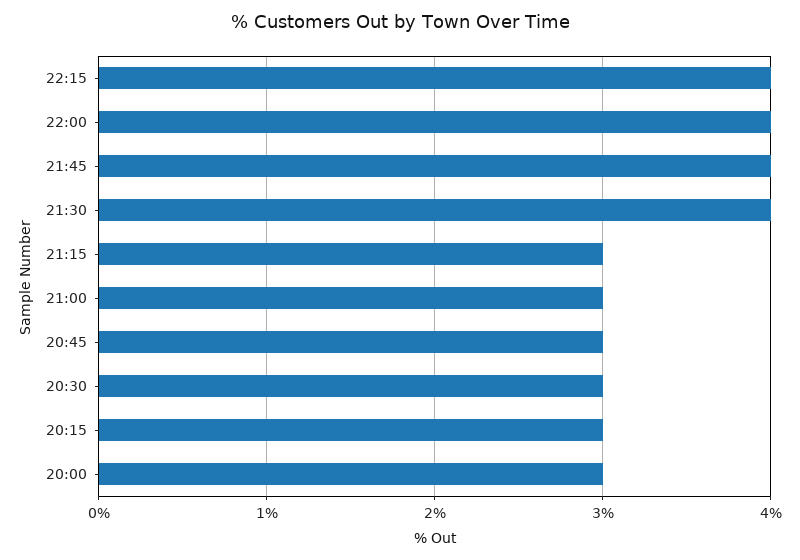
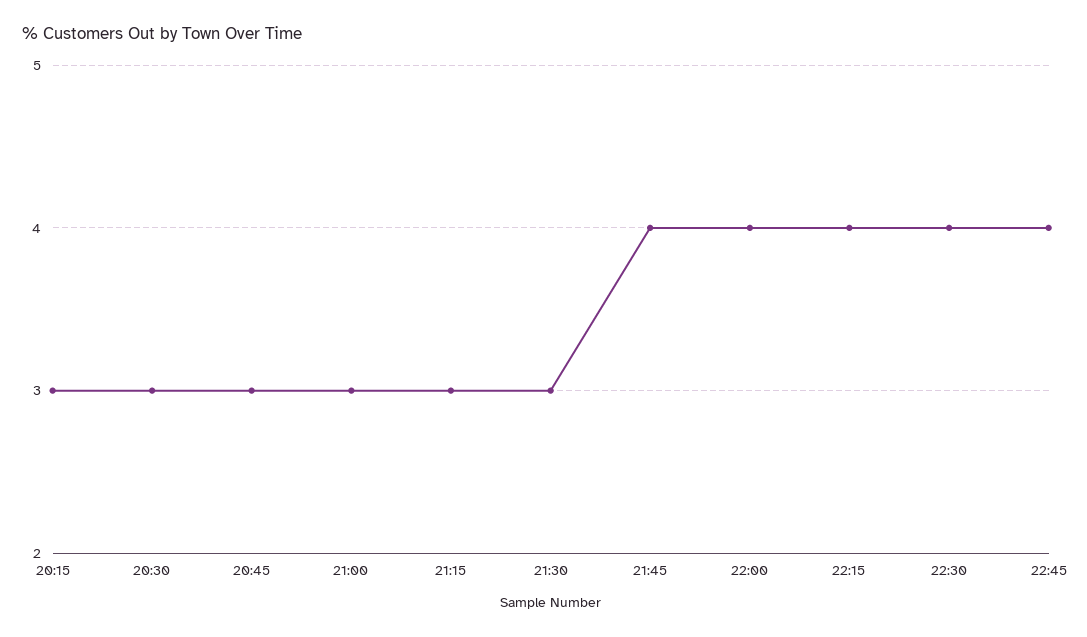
21:30: 4 -> 3
20:00: 3 -> none
22:30: none -> 4
22:45: none -> 4

